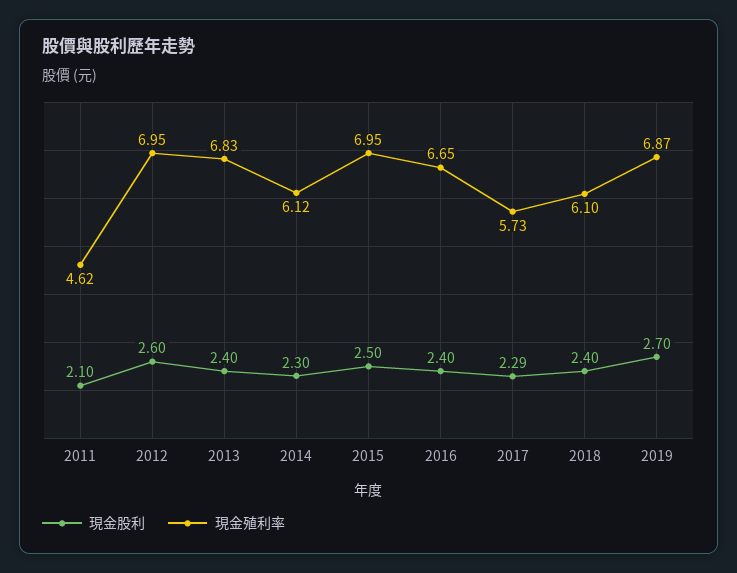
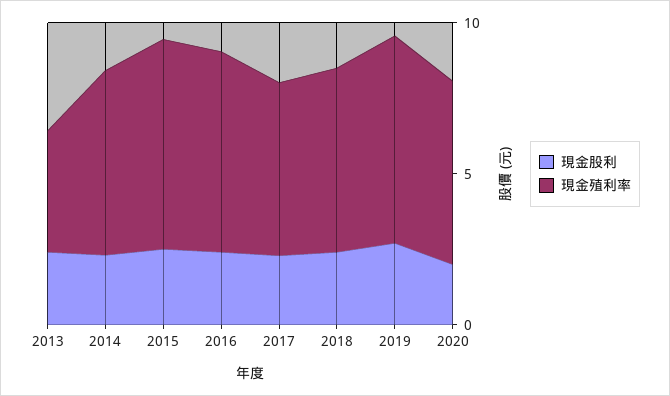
現金股利, 2011: 2.1 -> none
現金殖利率, 2011: 4.62 -> none
現金股利, 2012: 2.6 -> none
現金殖利率, 2012: 6.95 -> none
現金殖利率, 2013: 6.83 -> 4
現金股利, 2020: none -> 2
現金殖利率, 2020: none -> 6

